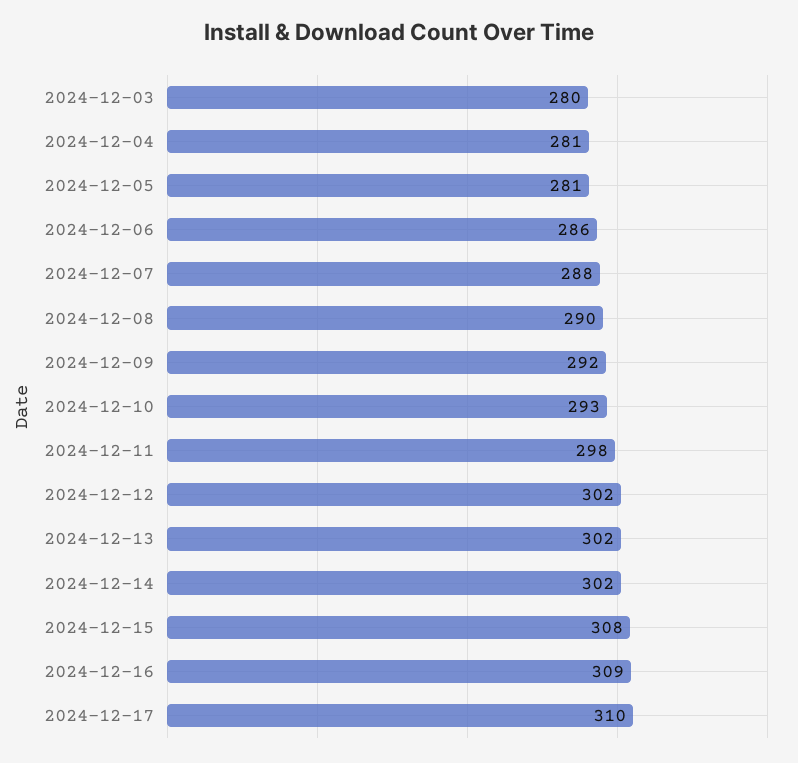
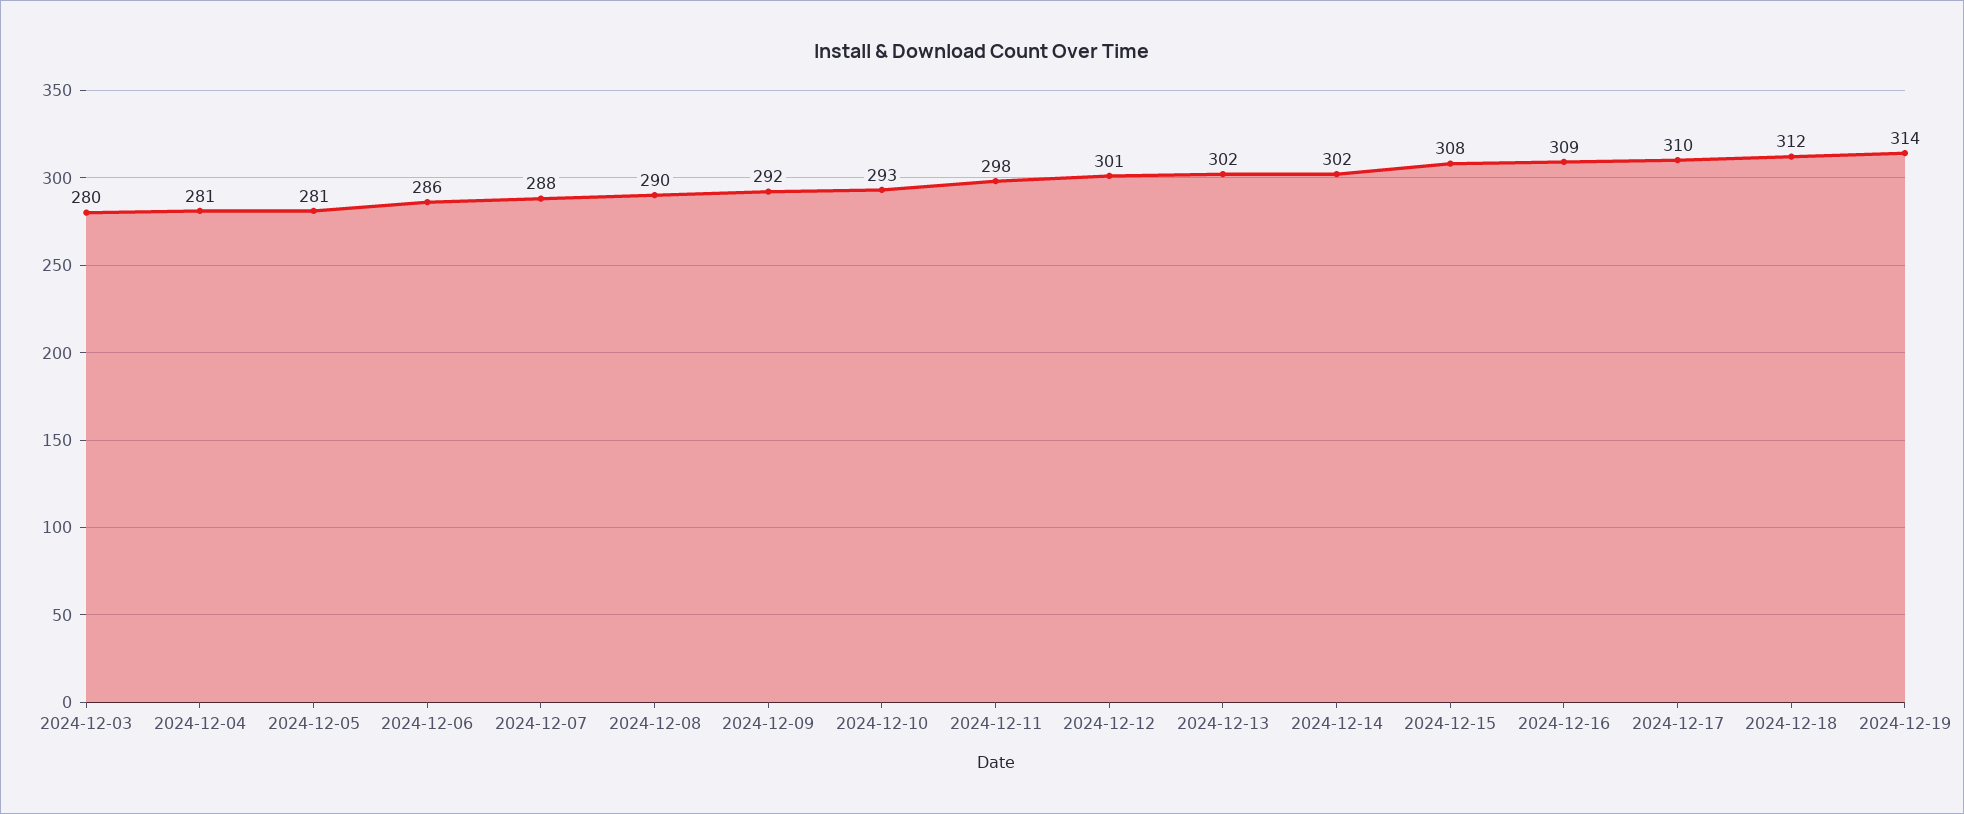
2024-12-12: 302 -> 301
2024-12-18: none -> 312
2024-12-19: none -> 314

